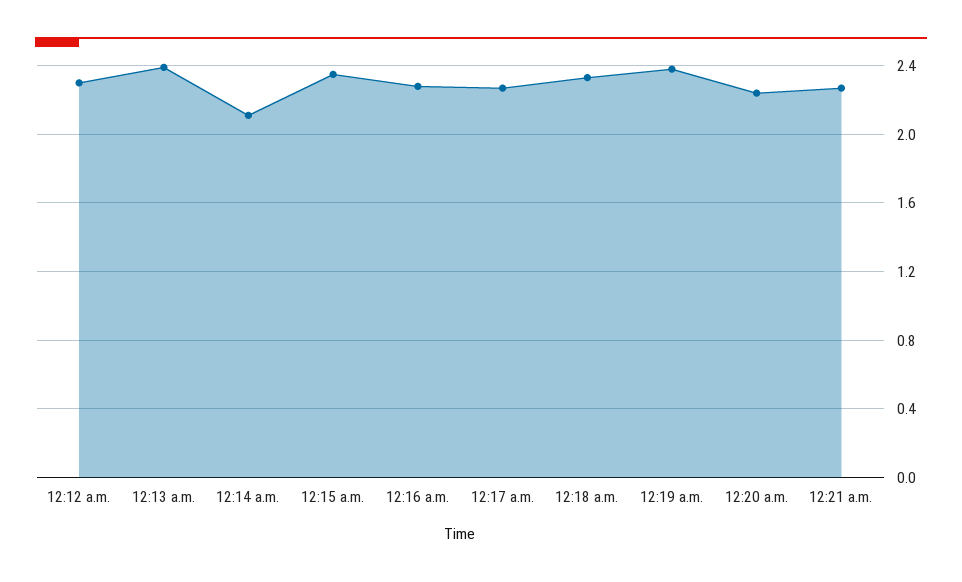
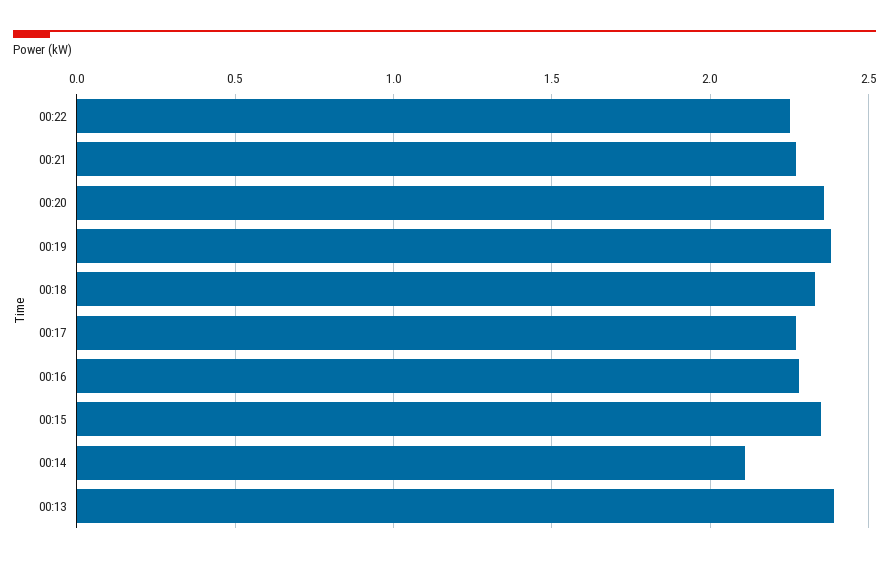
12:12 a.m.: 2.3 -> none
12:20 a.m.: 2.25 -> 2.35
00:22: none -> 2.25

